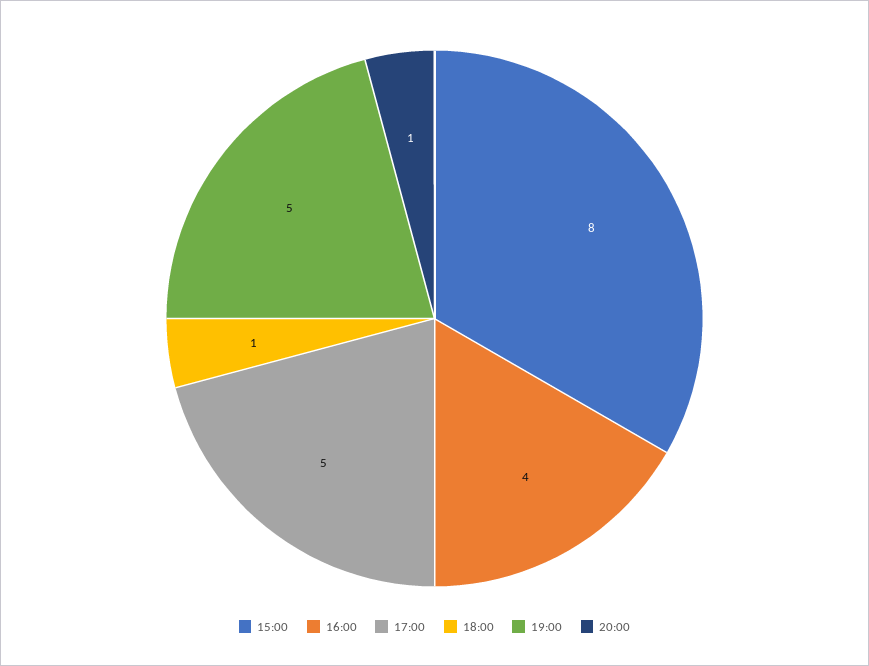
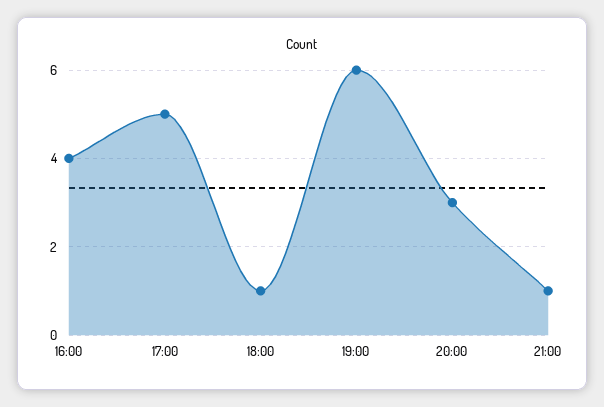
15:00: 8 -> none
19:00: 5 -> 6
20:00: 1 -> 3
21:00: none -> 1

